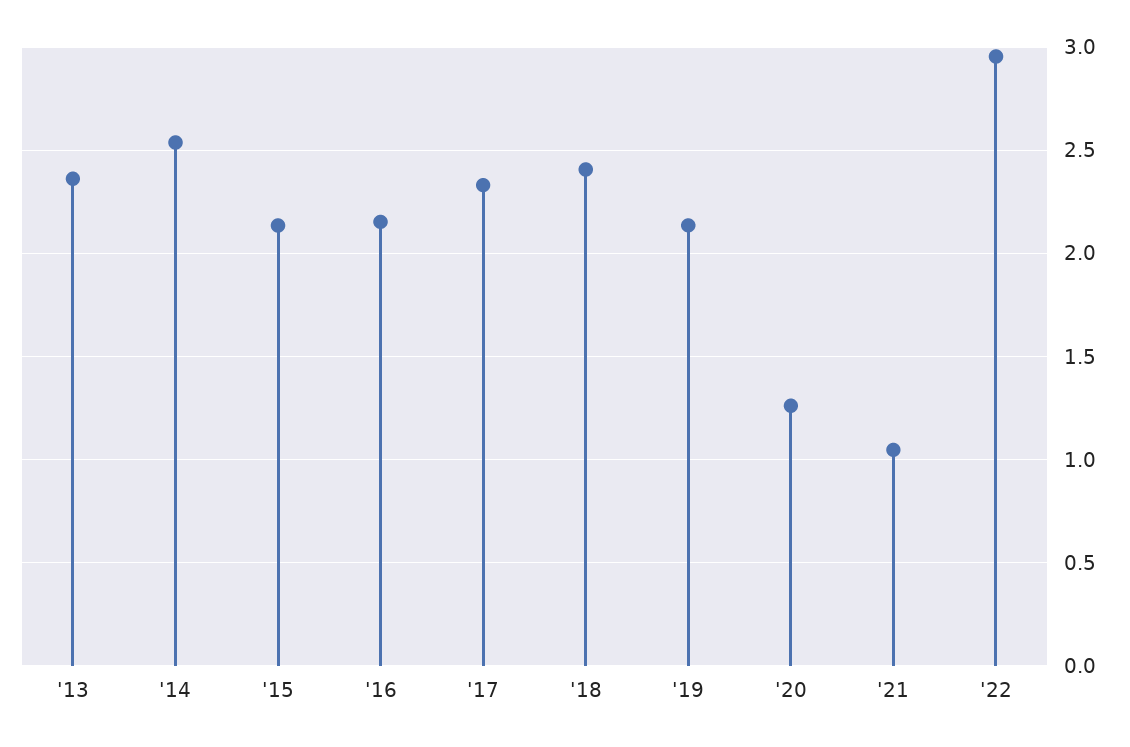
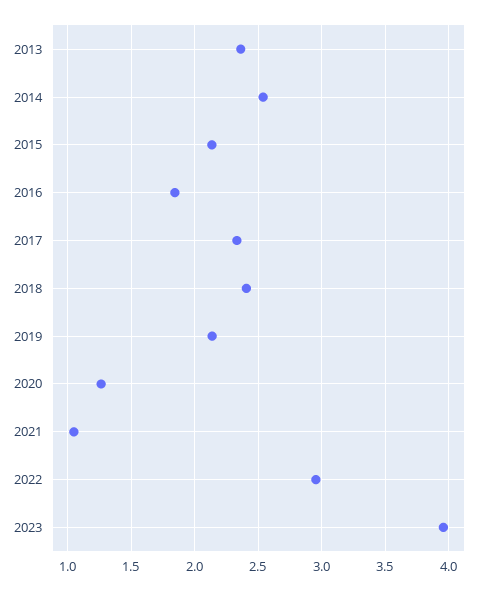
'16: 2.15 -> 1.85
2023: none -> 3.95

